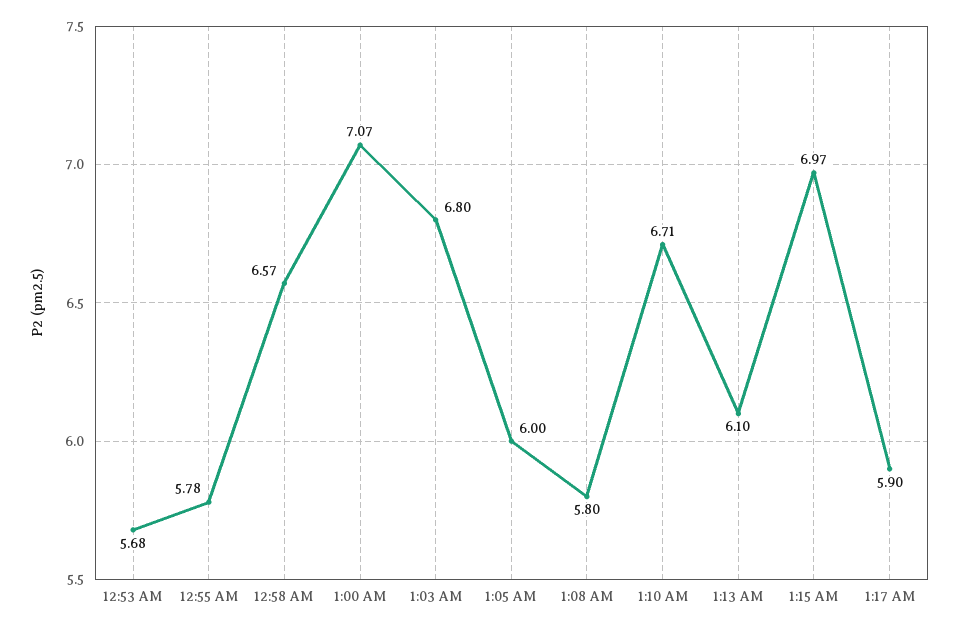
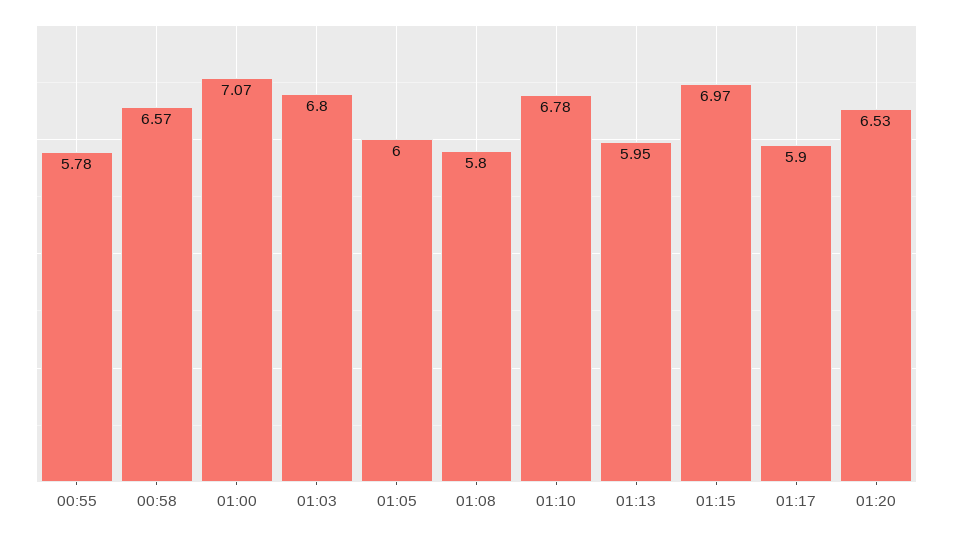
12:53 AM: 5.68 -> none
1:10 AM: 6.71 -> 6.78
1:13 AM: 6.1 -> 5.95
01:20: none -> 6.53

